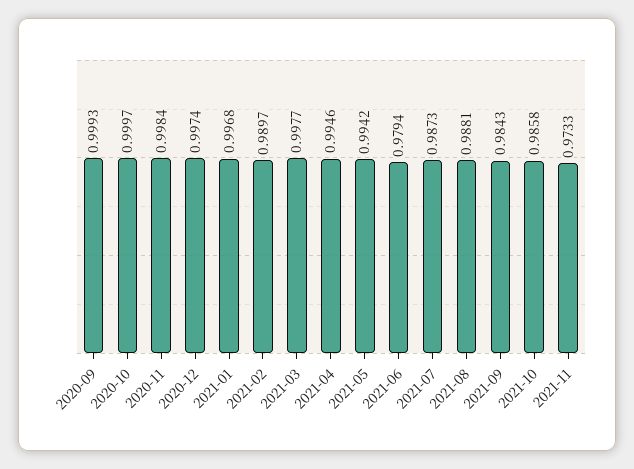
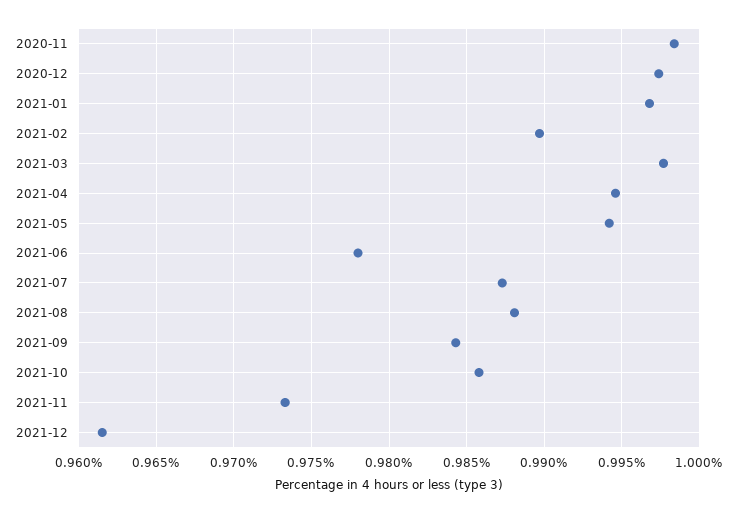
2020-09: 0.9993 -> none
2020-10: 0.9997 -> none
2021-06: 0.9794 -> 0.978
2021-12: none -> 0.9615

